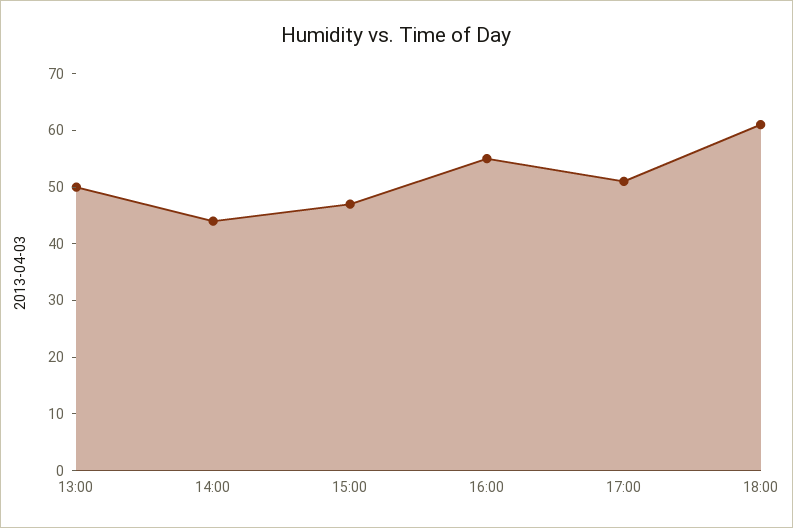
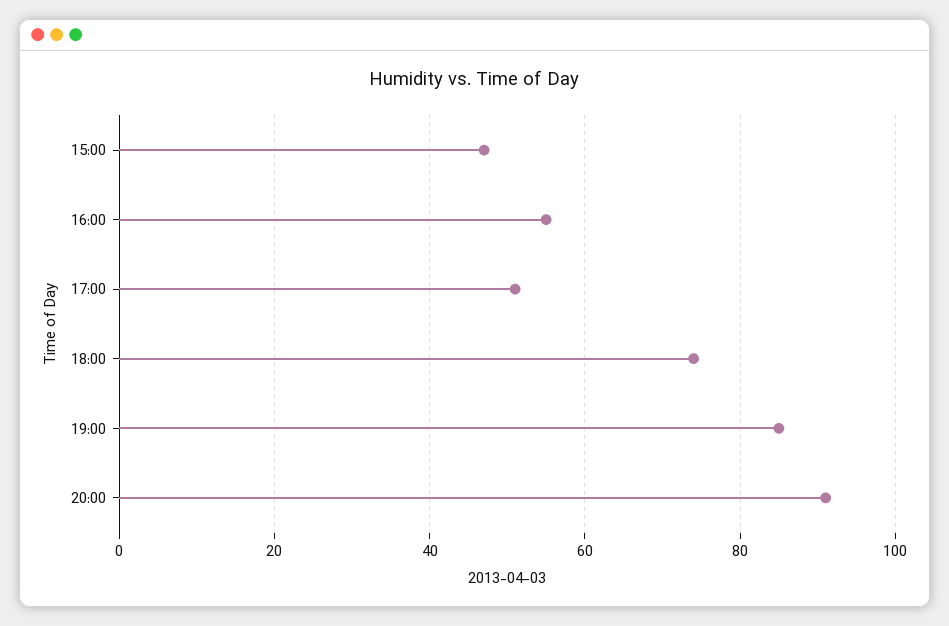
13:00: 50 -> none
14:00: 45 -> none
18:00: 60 -> 75
19:00: none -> 85
20:00: none -> 90

